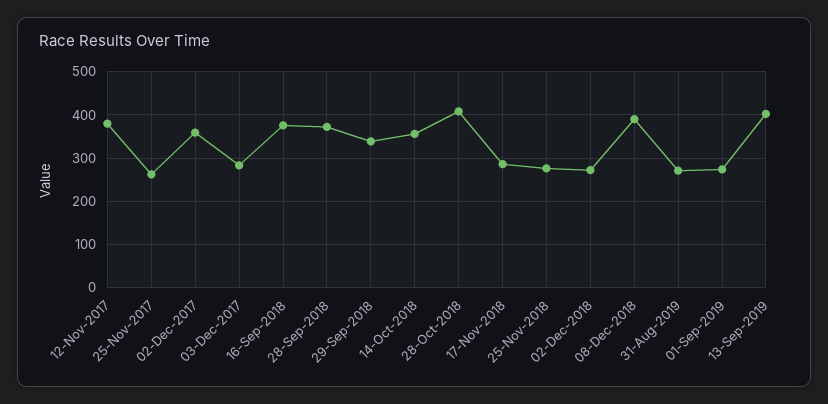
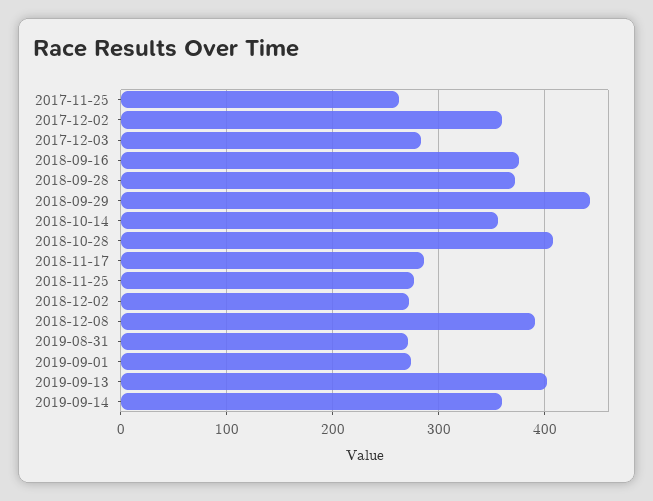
12-Nov-2017: 380 -> none
29-Sep-2018: 340 -> 440
2019-09-14: none -> 360

